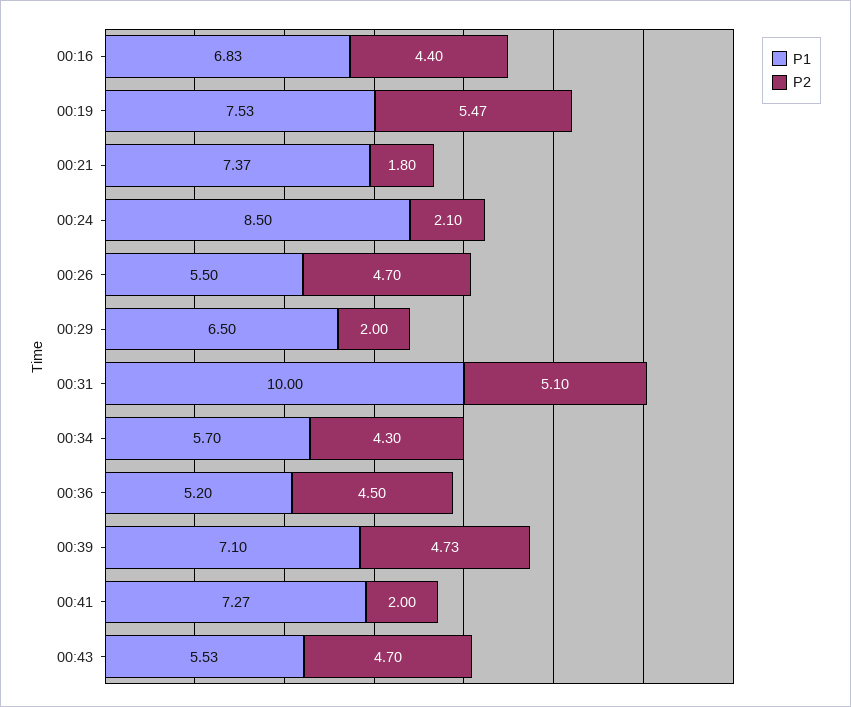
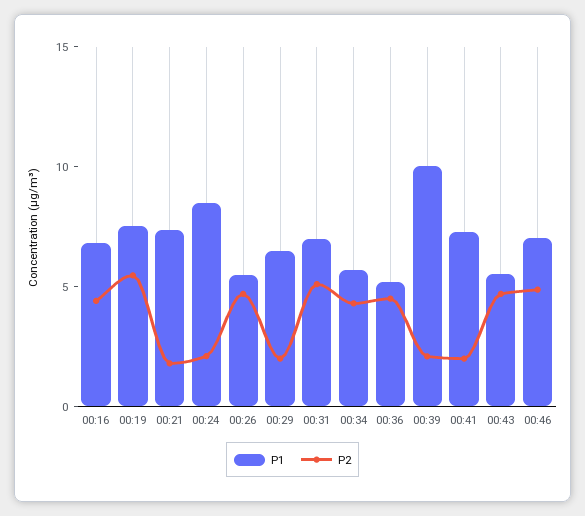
P1, 00:31: 10 -> 7
P1, 00:39: 7.1 -> 10
P2, 00:39: 4.73 -> 2
P1, 00:46: none -> 7
P2, 00:46: none -> 5

